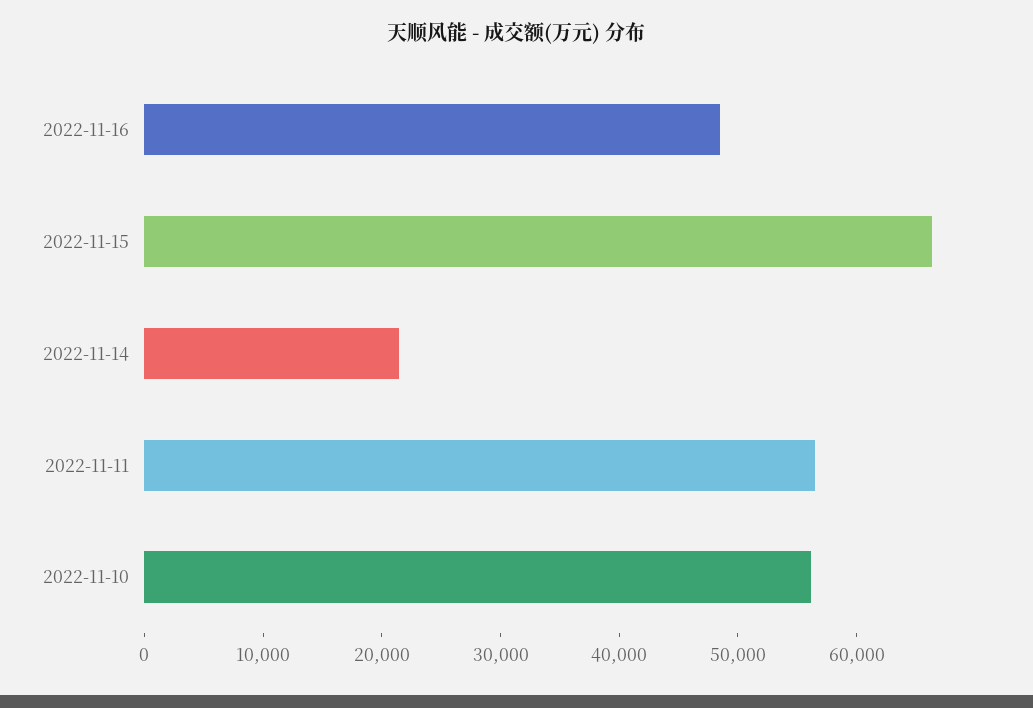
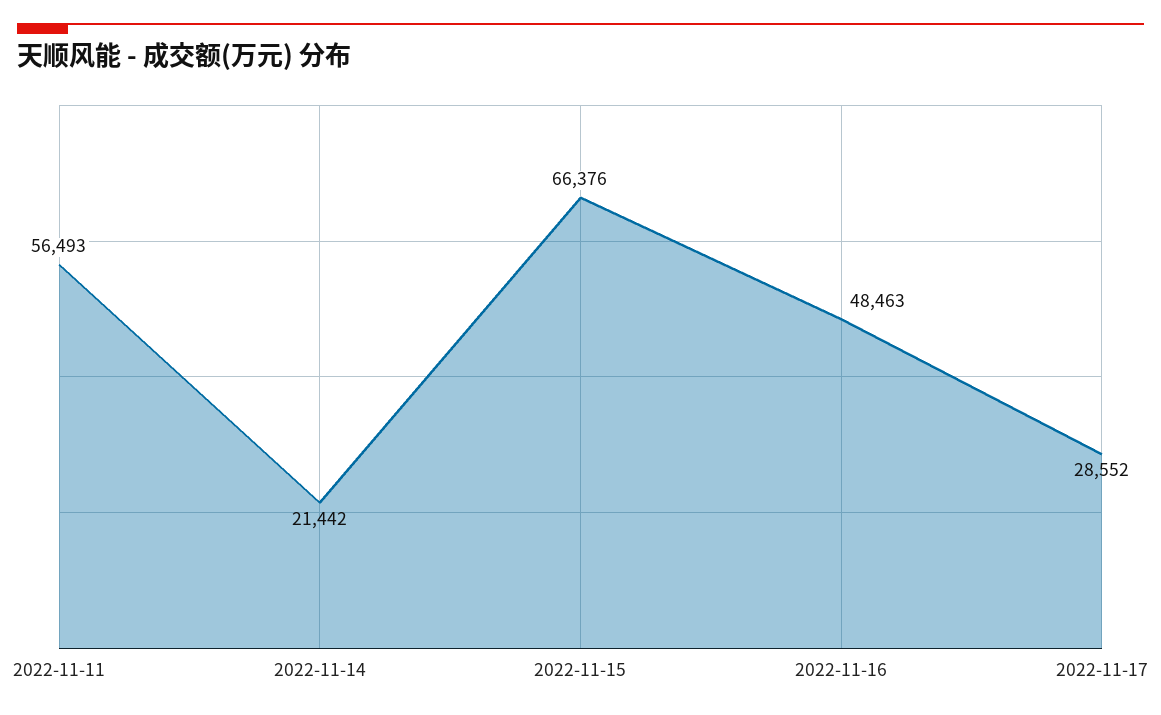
2022-11-10: 56000 -> none
2022-11-17: none -> 28552

